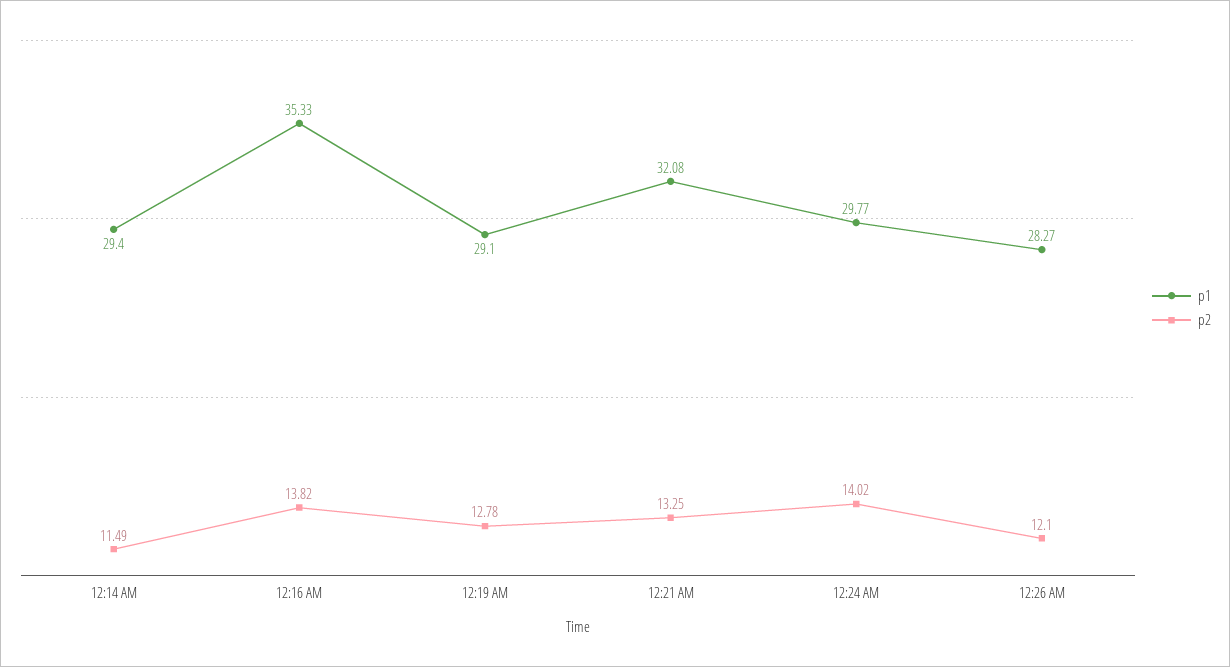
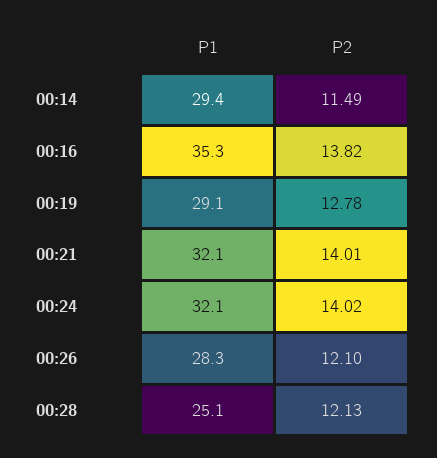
p2, 12:21 AM: 13.25 -> 14.01
p1, 12:24 AM: 29.77 -> 32.1
p1, 00:28: none -> 25.1
p2, 00:28: none -> 12.13

